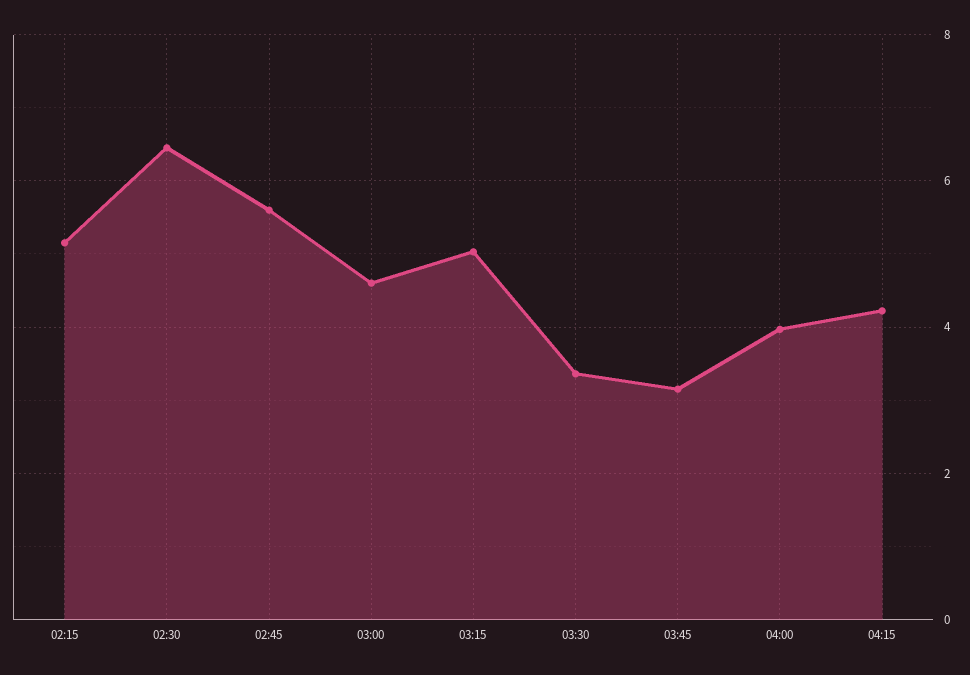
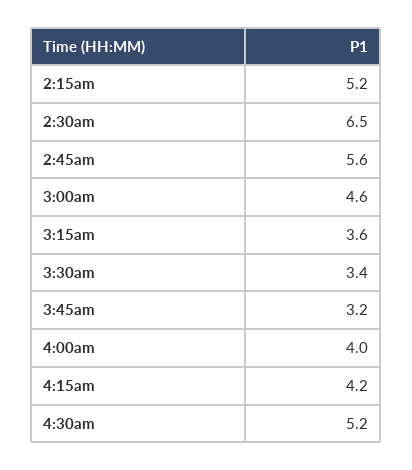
03:15: 5 -> 3.6
4:30am: none -> 5.2

